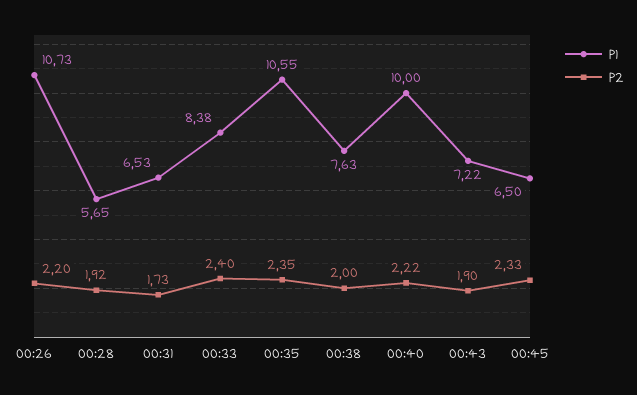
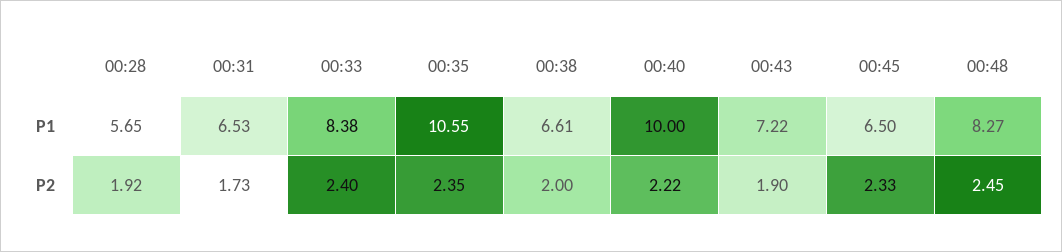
P1, 00:26: 10.73 -> none
P2, 00:26: 2.2 -> none
P1, 00:38: 7.63 -> 6.61
P1, 00:48: none -> 8.27
P2, 00:48: none -> 2.45

